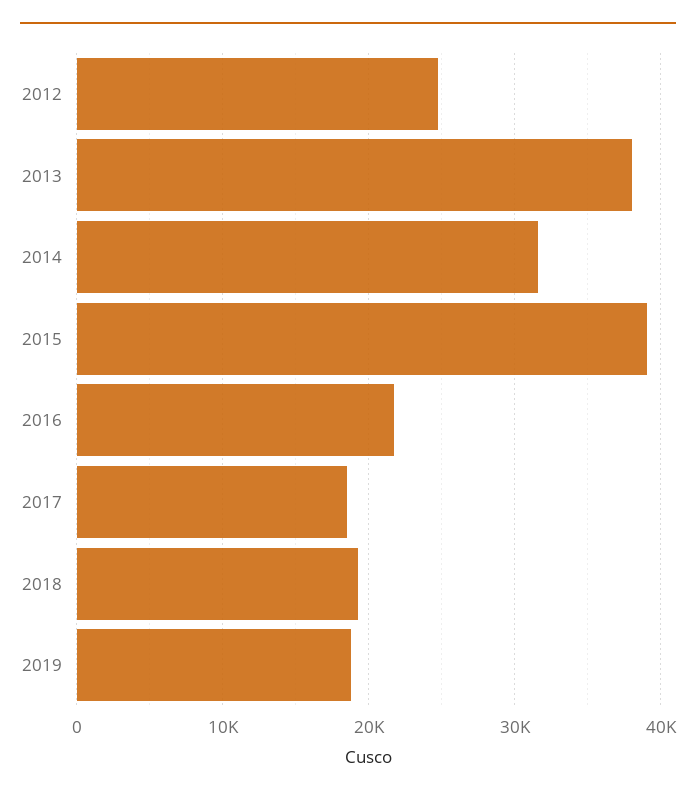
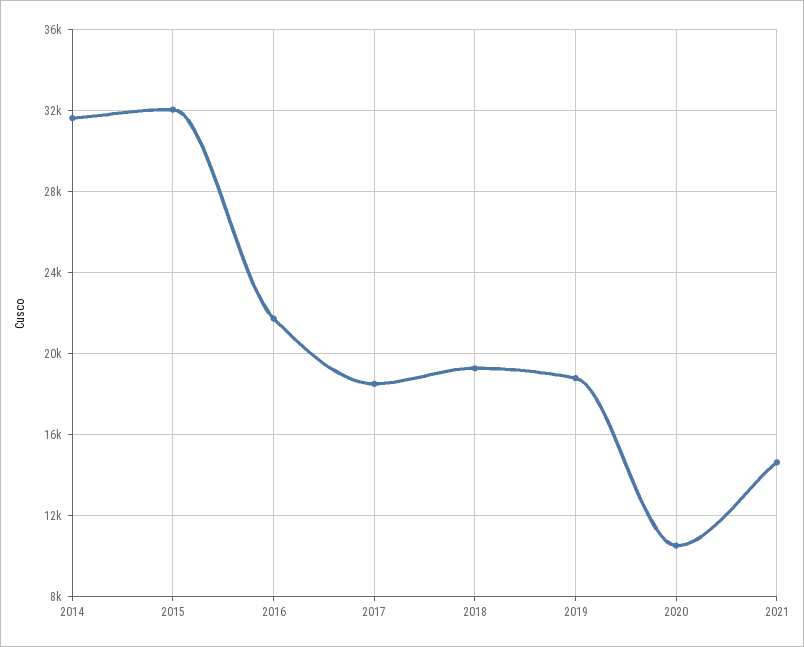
2012: 25000 -> none
2013: 38000 -> none
2015: 39000 -> 32000
2020: none -> 10500
2021: none -> 14500

